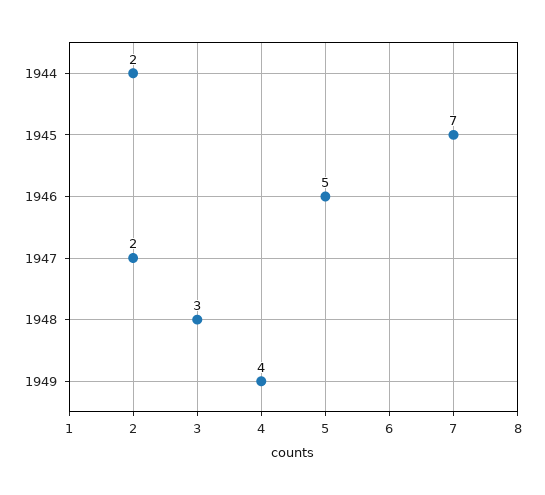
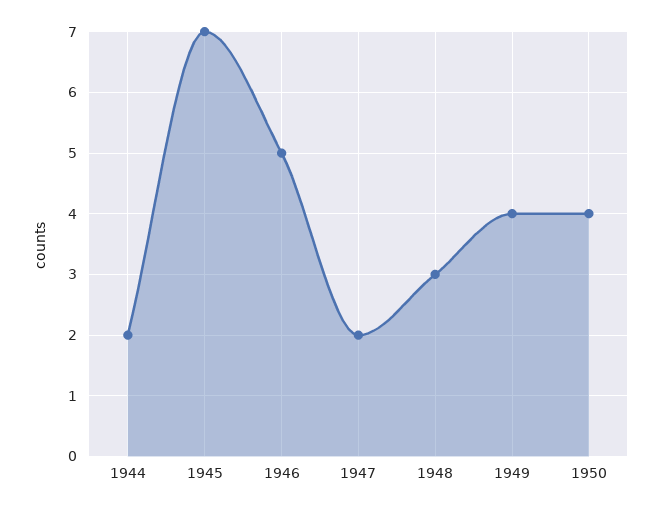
1950: none -> 4

